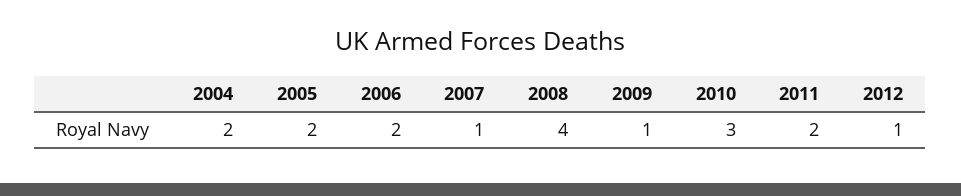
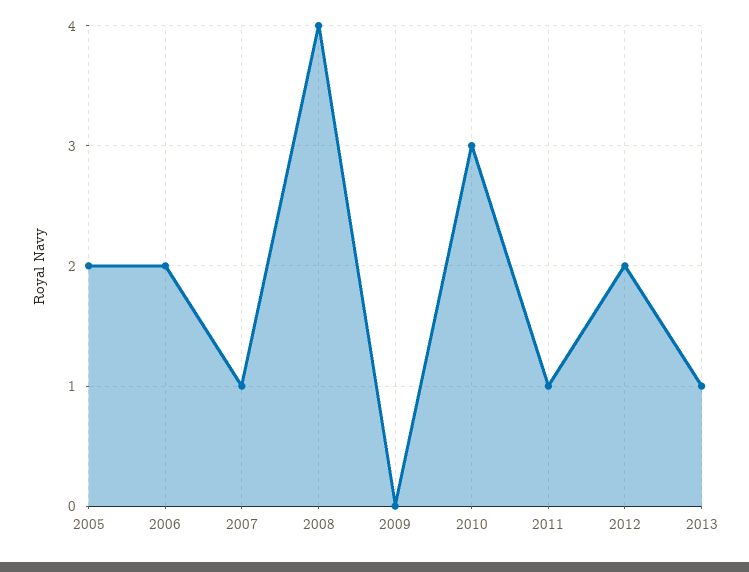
2004: 2 -> none
2009: 1 -> 0
2011: 2 -> 1
2012: 1 -> 2
2013: none -> 1

